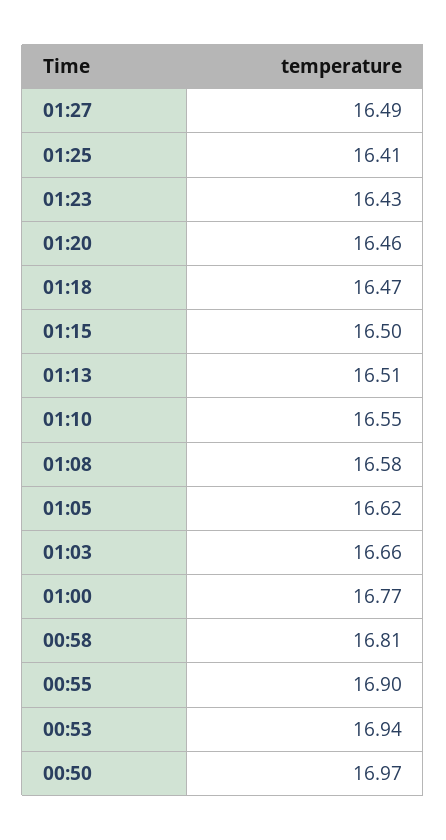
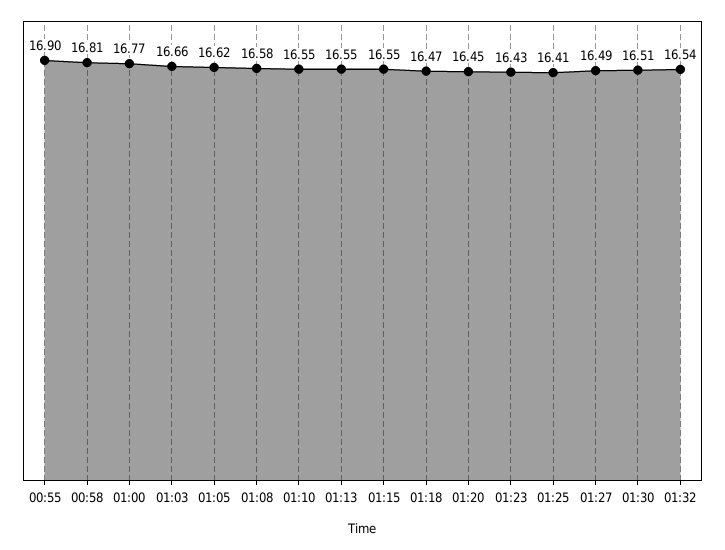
01:20: 16.46 -> 16.45
01:15: 16.5 -> 16.55
01:13: 16.51 -> 16.55
00:53: 16.94 -> none
00:50: 16.97 -> none
01:30: none -> 16.51
01:32: none -> 16.54

